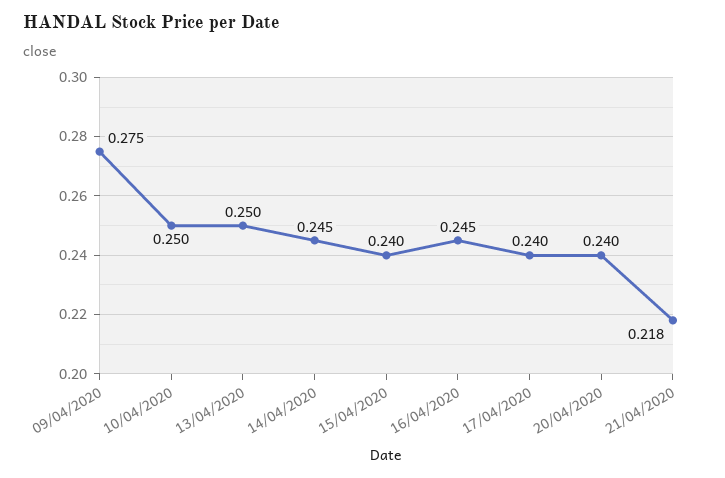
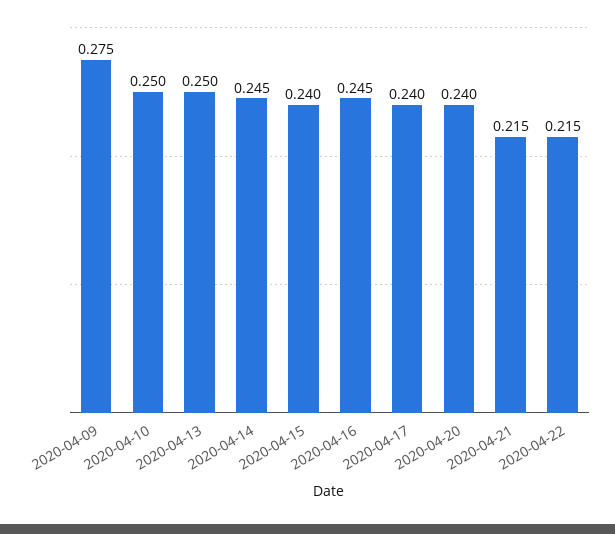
21/04/2020: 0.218 -> 0.215
2020-04-22: none -> 0.215

